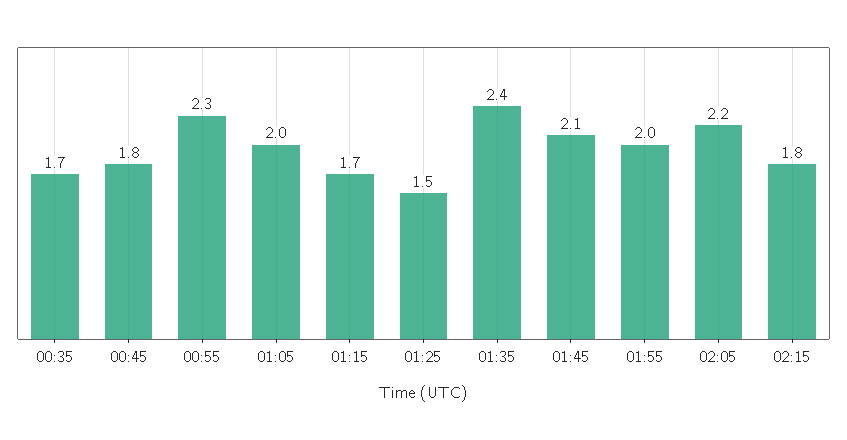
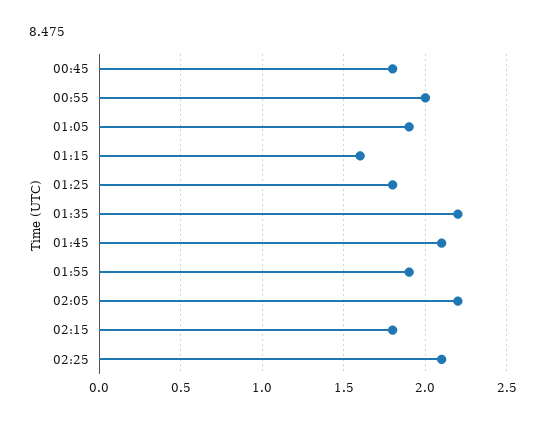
00:35: 1.7 -> none
00:55: 2.3 -> 2
01:05: 2 -> 1.9
01:15: 1.7 -> 1.6
01:25: 1.5 -> 1.8
01:35: 2.4 -> 2.2
01:55: 2 -> 1.9
02:25: none -> 2.1

